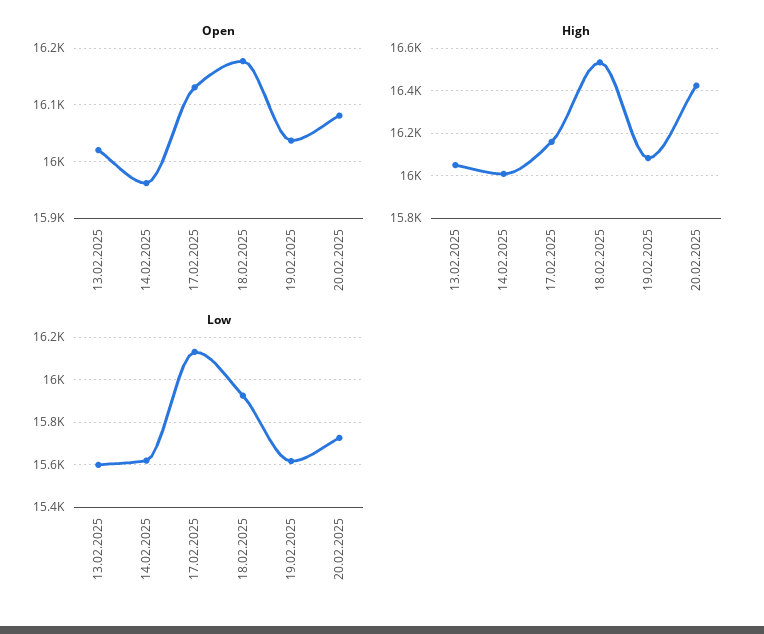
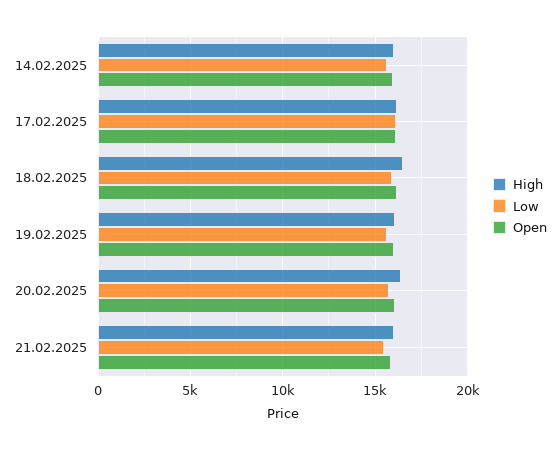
Open, 13.02.2025: 16020 -> none
High, 13.02.2025: 16050 -> none
Low, 13.02.2025: 15600 -> none
High, 21.02.2025: none -> 16000
Low, 21.02.2025: none -> 15500
Open, 21.02.2025: none -> 16000

